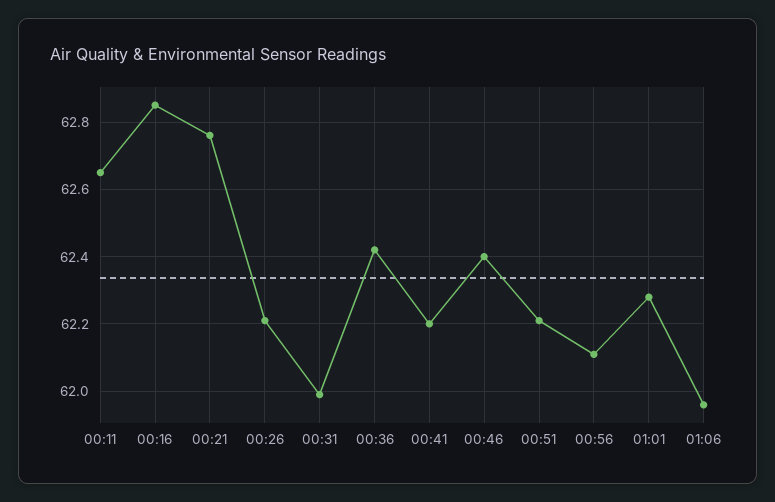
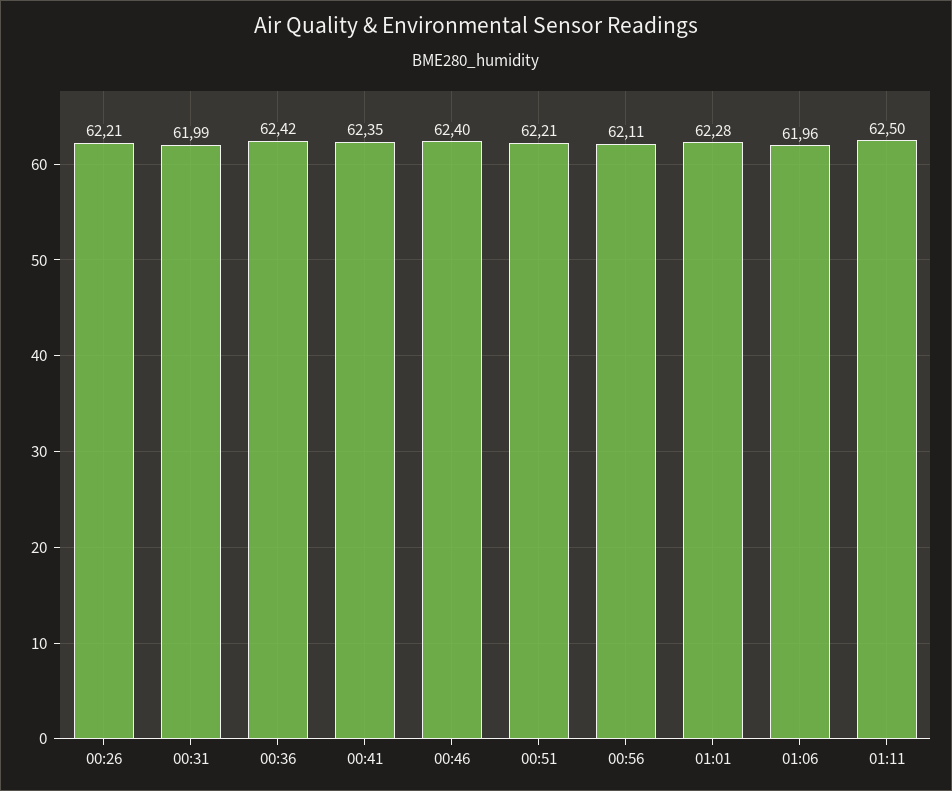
00:11: 62.65 -> none
00:16: 62.85 -> none
00:21: 62.75 -> none
00:41: 62.2 -> 62.35
01:11: none -> 62.5

